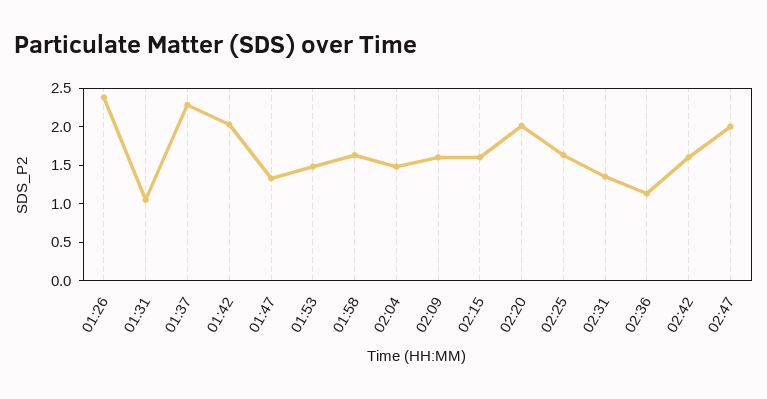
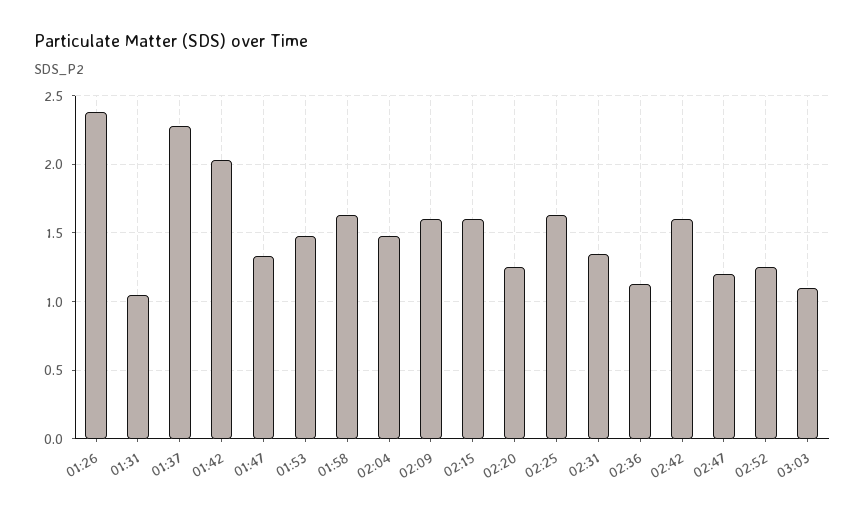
02:20: 2 -> 1.25
02:47: 2 -> 1.2
02:52: none -> 1.25
03:03: none -> 1.1

